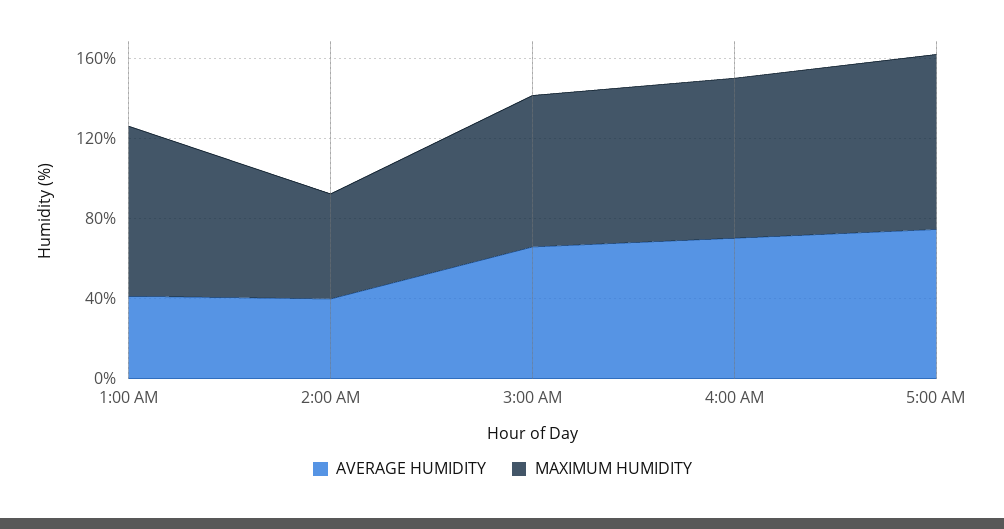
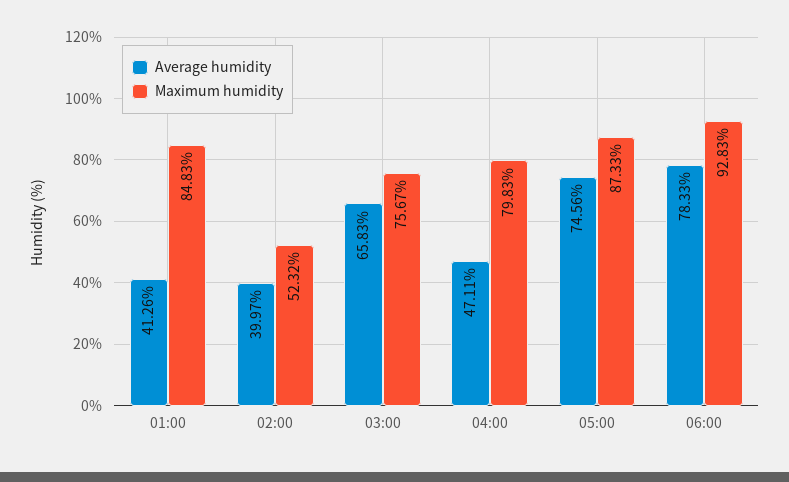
AVERAGE HUMIDITY, 4:00 AM: 70 -> 47.11
AVERAGE HUMIDITY, 06:00: none -> 78.33
MAXIMUM HUMIDITY, 06:00: none -> 92.83

